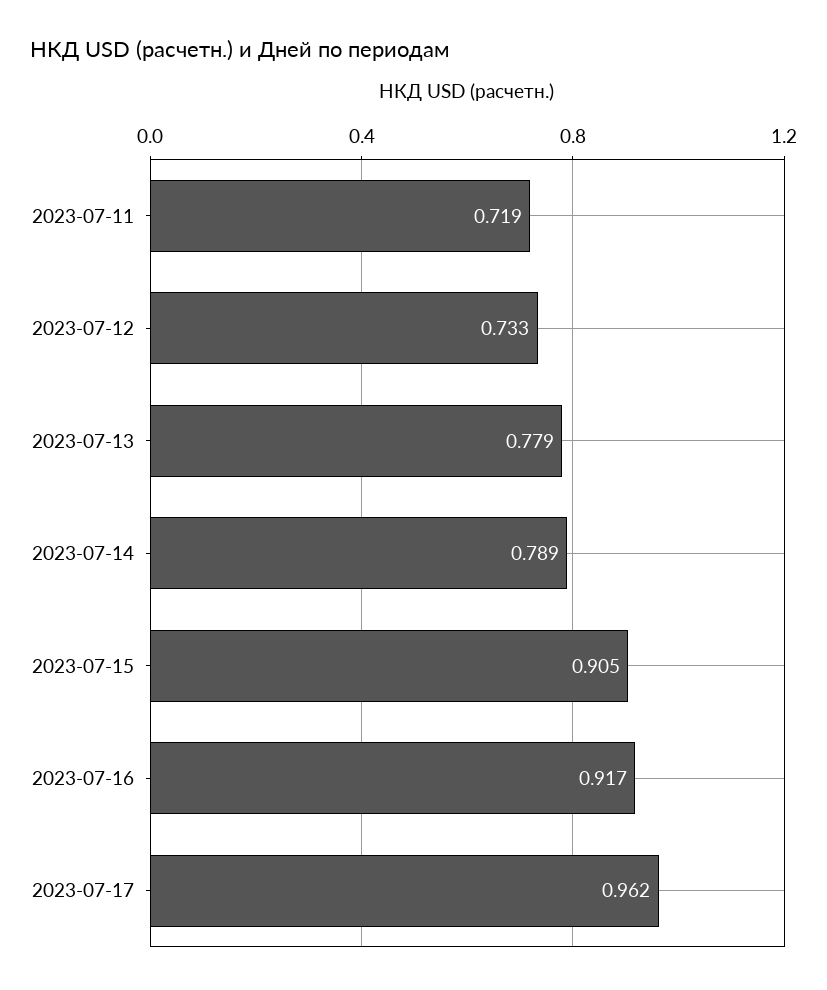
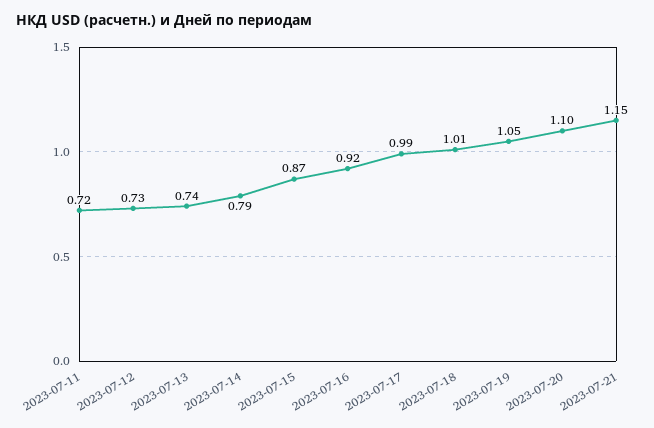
2023-07-13: 0.779 -> 0.74
2023-07-15: 0.905 -> 0.87
2023-07-17: 0.962 -> 0.99
2023-07-18: none -> 1.01
2023-07-19: none -> 1.05
2023-07-20: none -> 1.1
2023-07-21: none -> 1.15

